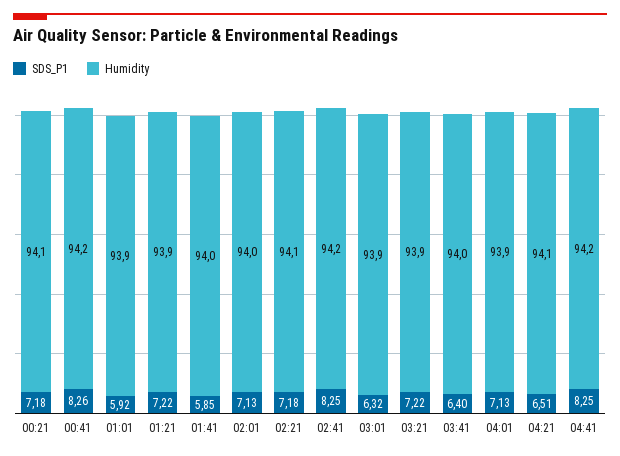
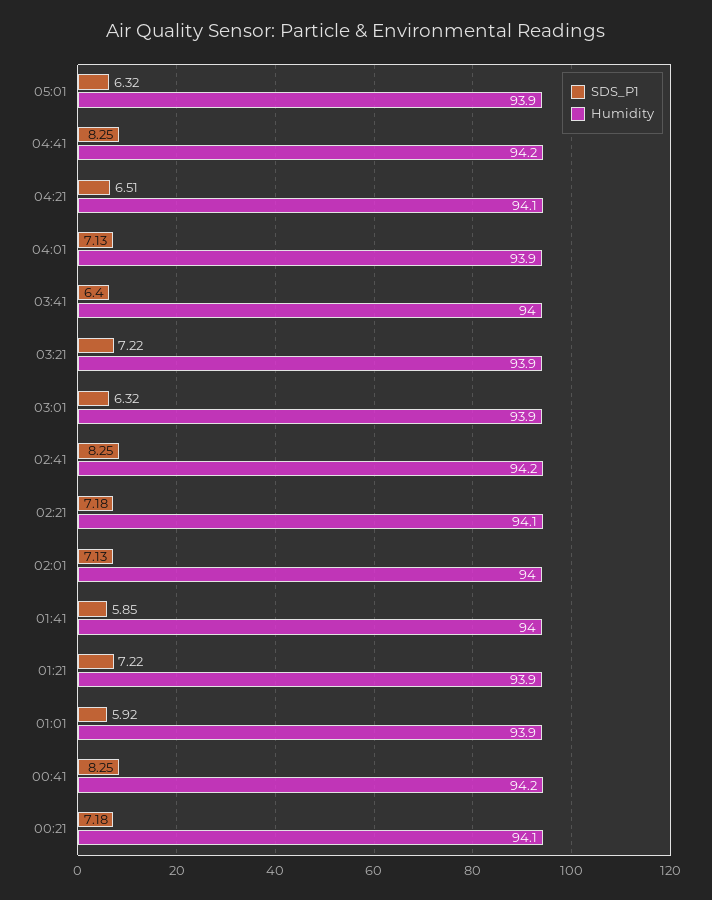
SDS_P1, 00:41: 8.26 -> 8.25
SDS_P1, 05:01: none -> 6.32
Humidity, 05:01: none -> 93.9

